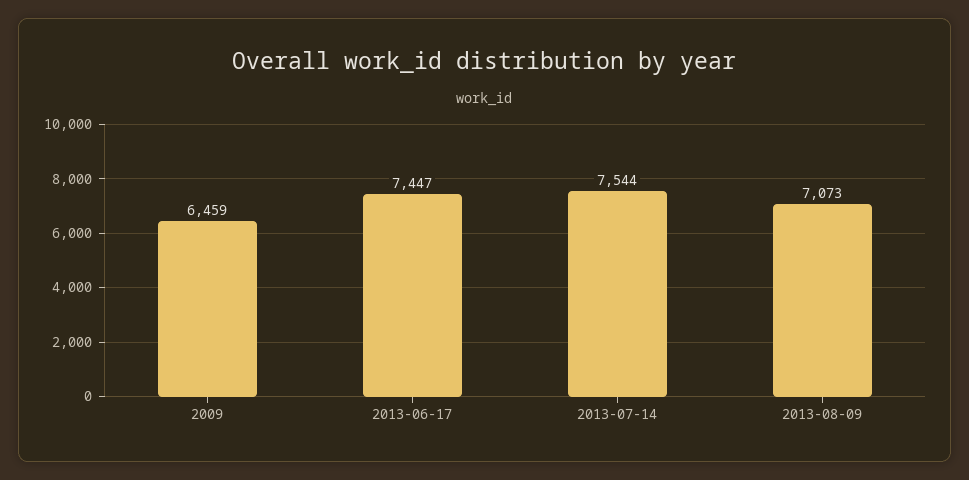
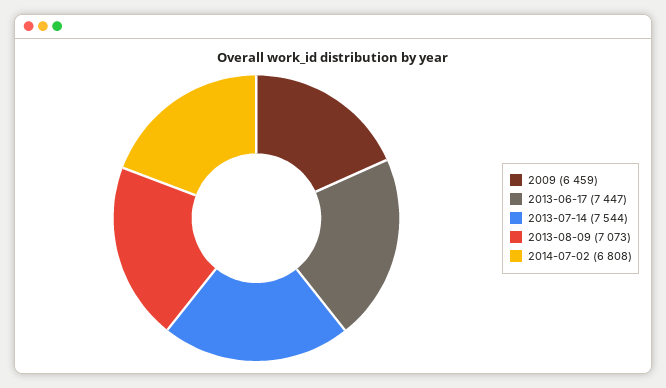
2014-07-02: none -> 6808

